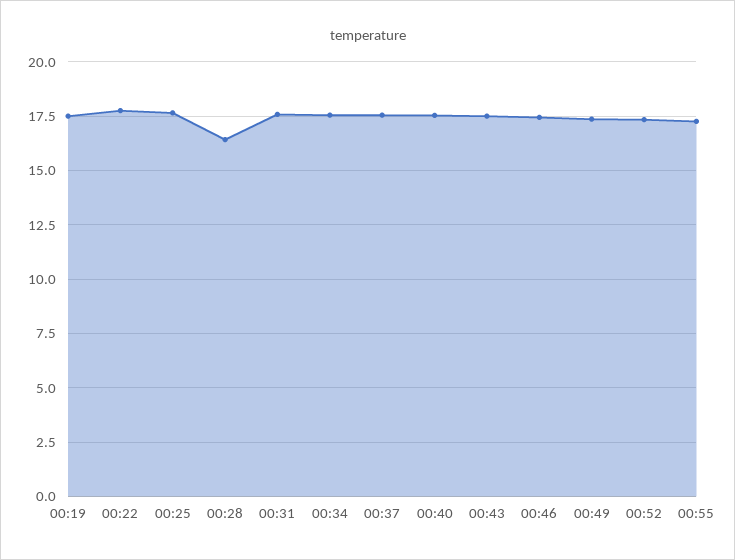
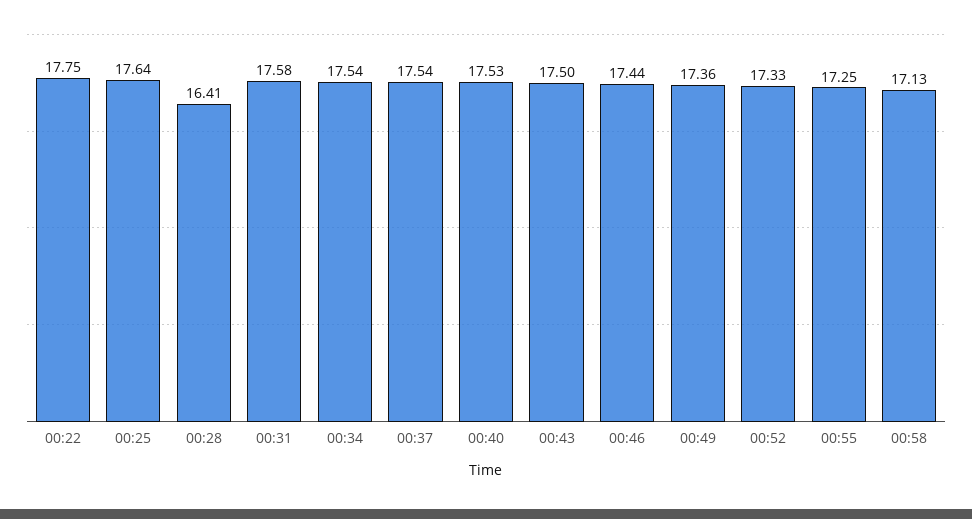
00:19: 17.5 -> none
00:58: none -> 17.13

